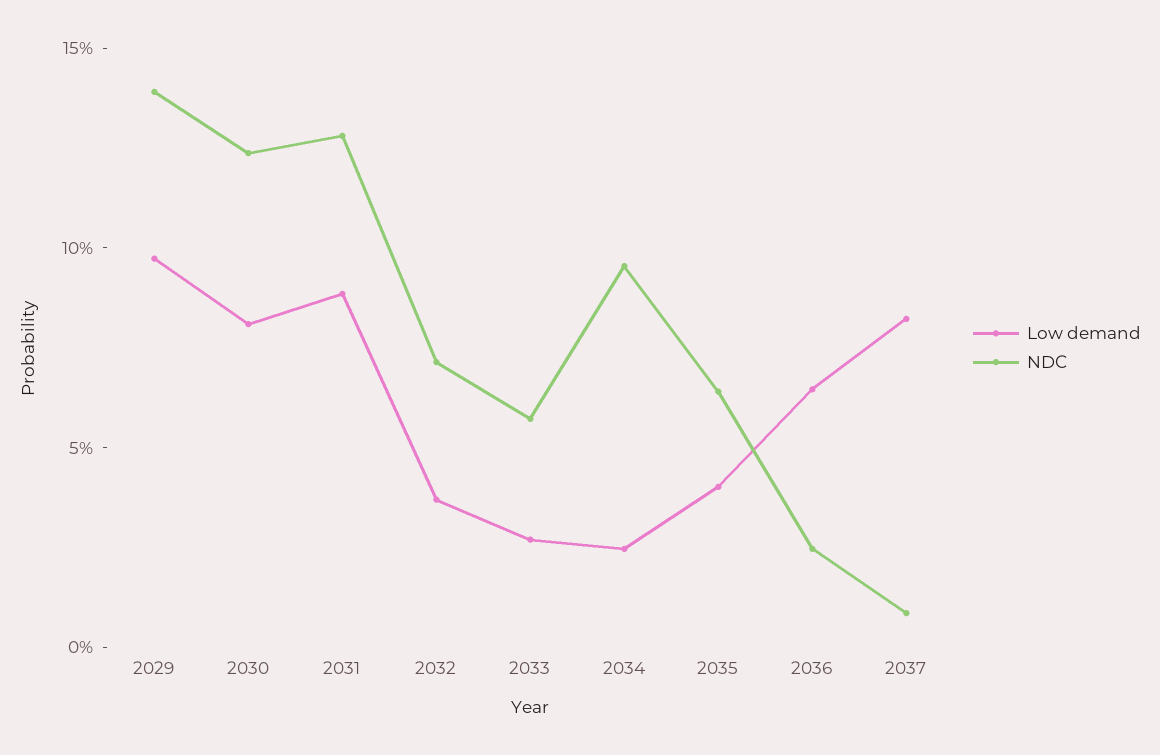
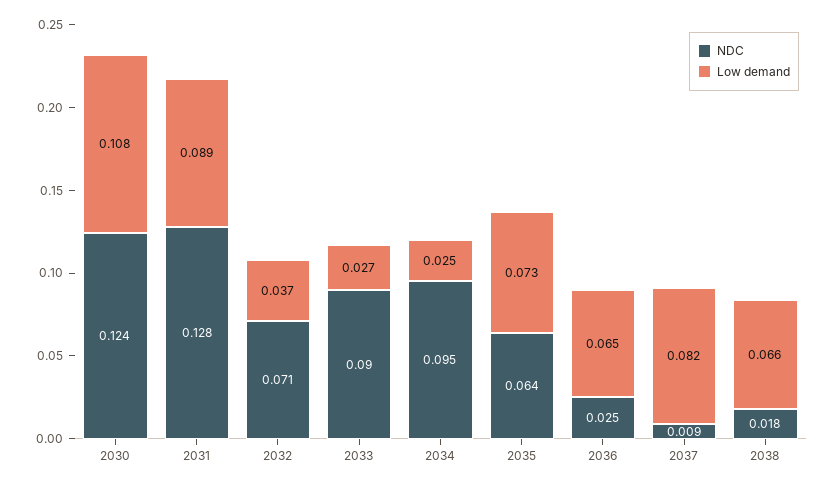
Low demand, 2029: 0.1 -> none
NDC, 2029: 0.14 -> none
Low demand, 2030: 0.08 -> 0.108
NDC, 2033: 0.06 -> 0.09
Low demand, 2035: 0.04 -> 0.073
NDC, 2038: none -> 0.018
Low demand, 2038: none -> 0.066

